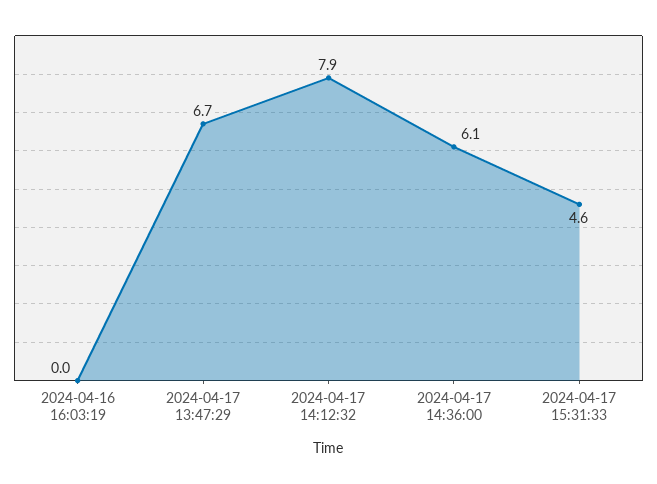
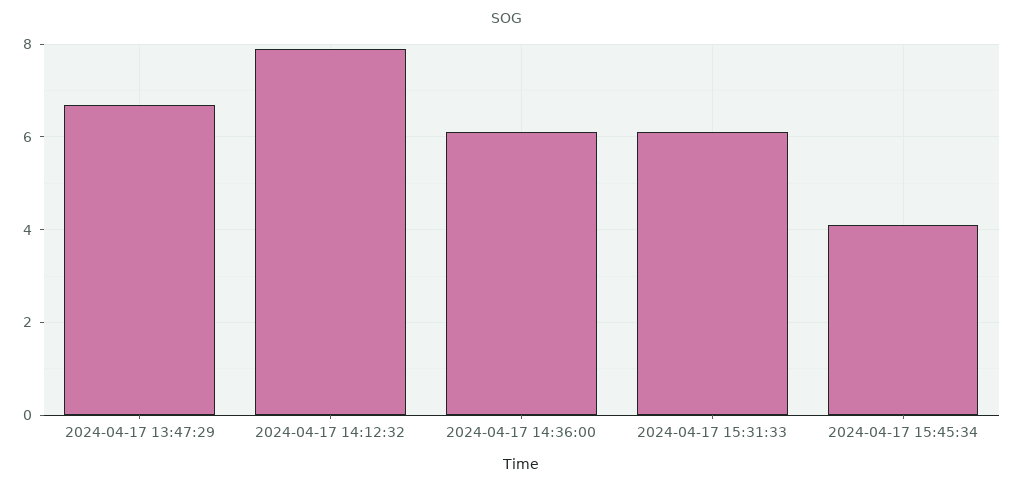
2024-04-16 16:03:19: 0 -> none
2024-04-17 15:31:33: 4.6 -> 6
2024-04-17 15:45:34: none -> 4

